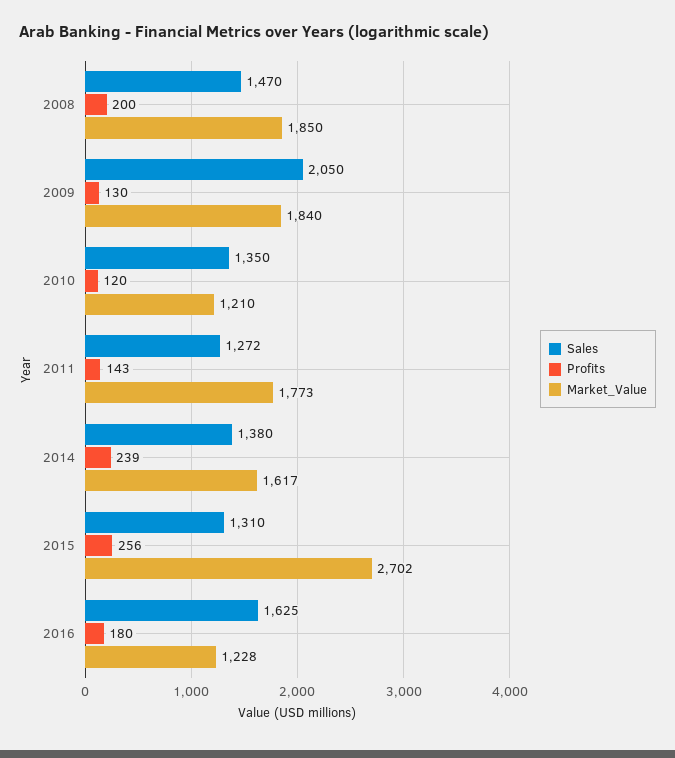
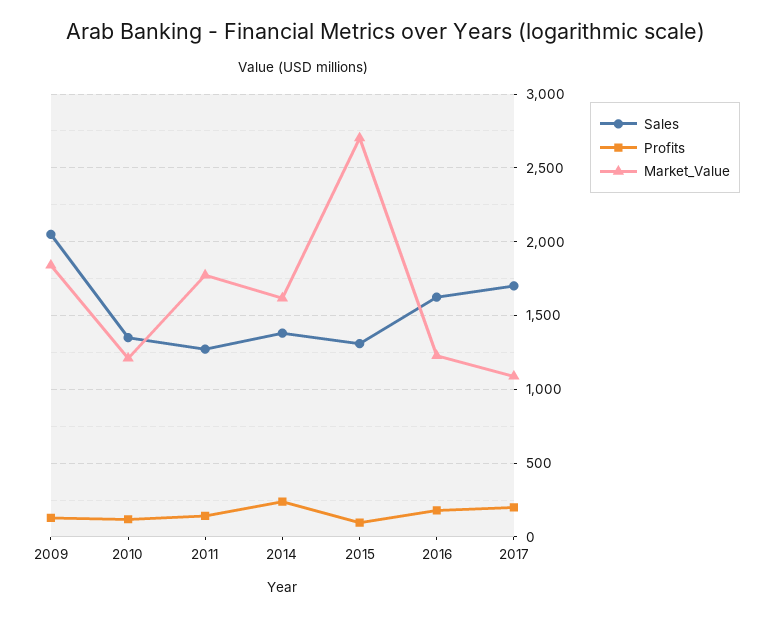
Sales, 2008: 1470 -> none
Profits, 2008: 200 -> none
Market_Value, 2008: 1850 -> none
Profits, 2015: 256 -> 100
Sales, 2017: none -> 1700
Profits, 2017: none -> 200
Market_Value, 2017: none -> 1100

